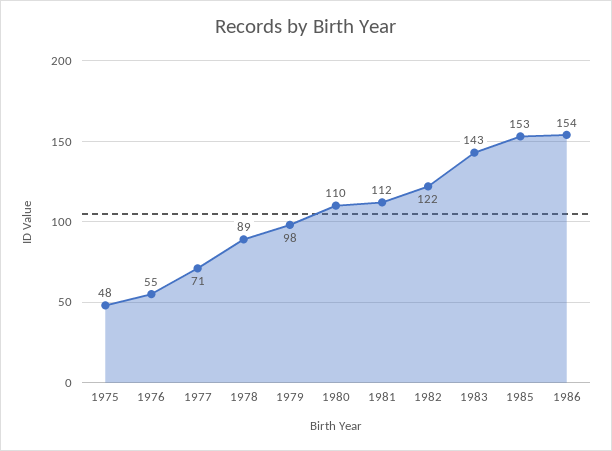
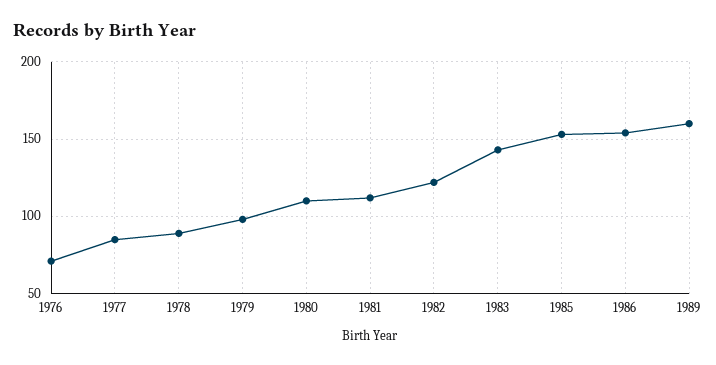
1975: 48 -> none
1976: 55 -> 70
1977: 71 -> 85
1989: none -> 160

